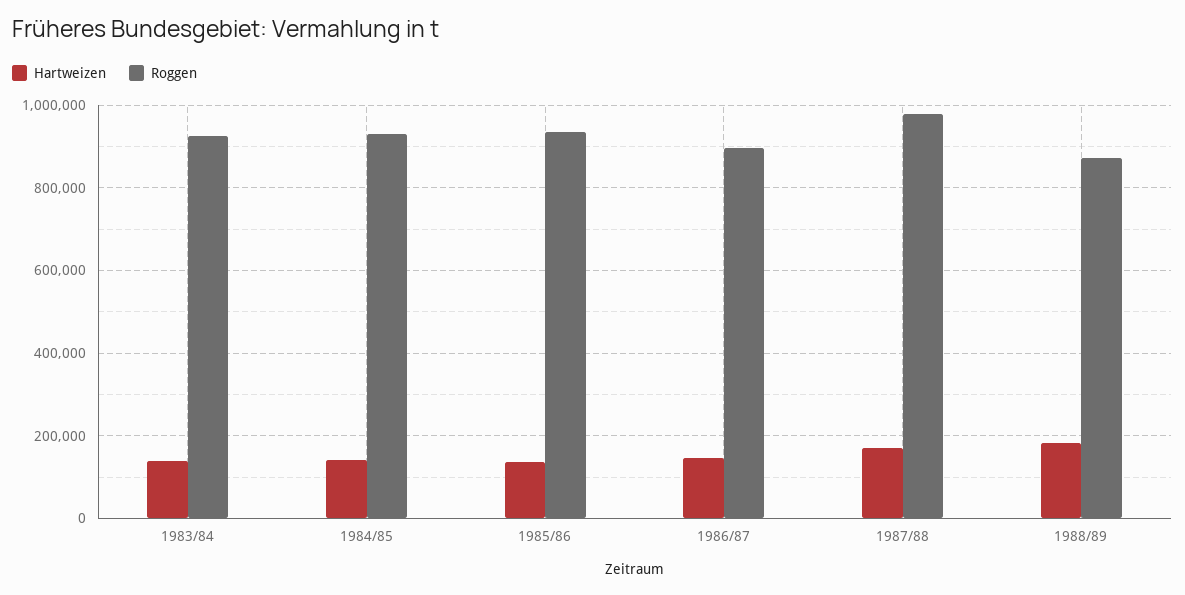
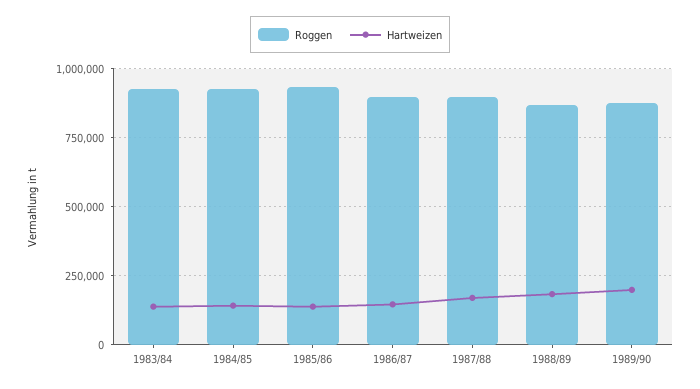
Roggen, 1987/88: 980000 -> 900000
Roggen, 1989/90: none -> 875000
Hartweizen, 1989/90: none -> 200000

